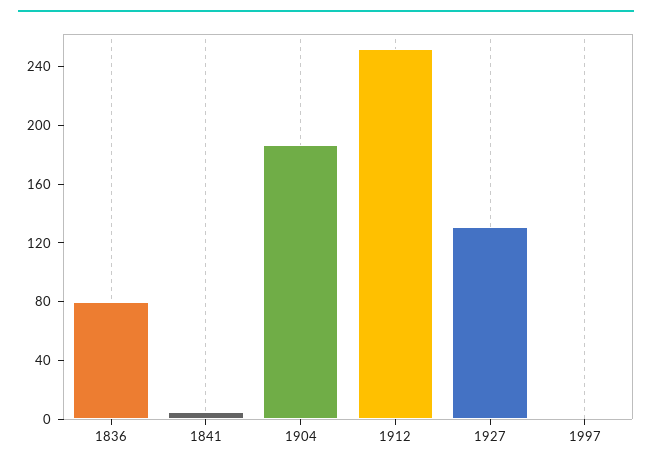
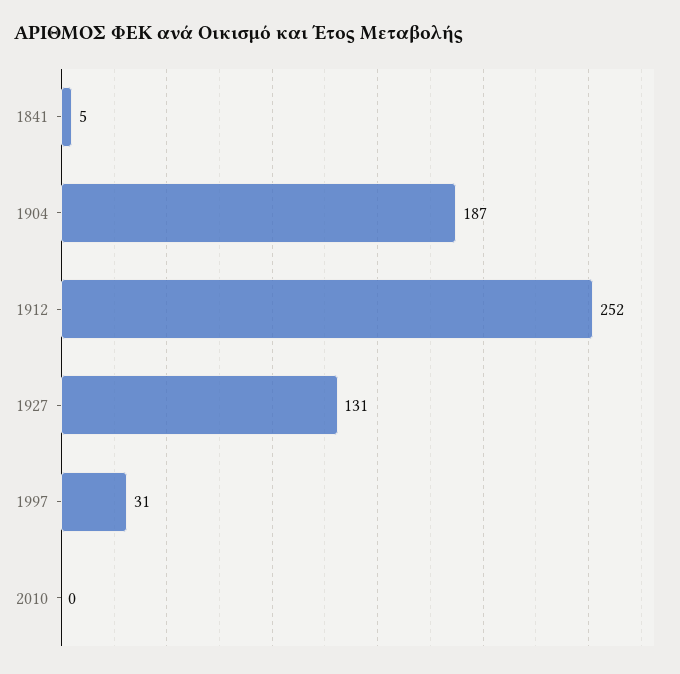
1836: 80 -> none
1997: 0 -> 31
2010: none -> 0

